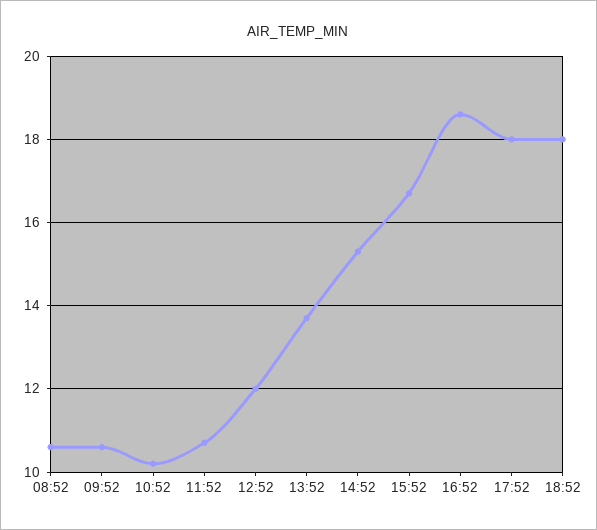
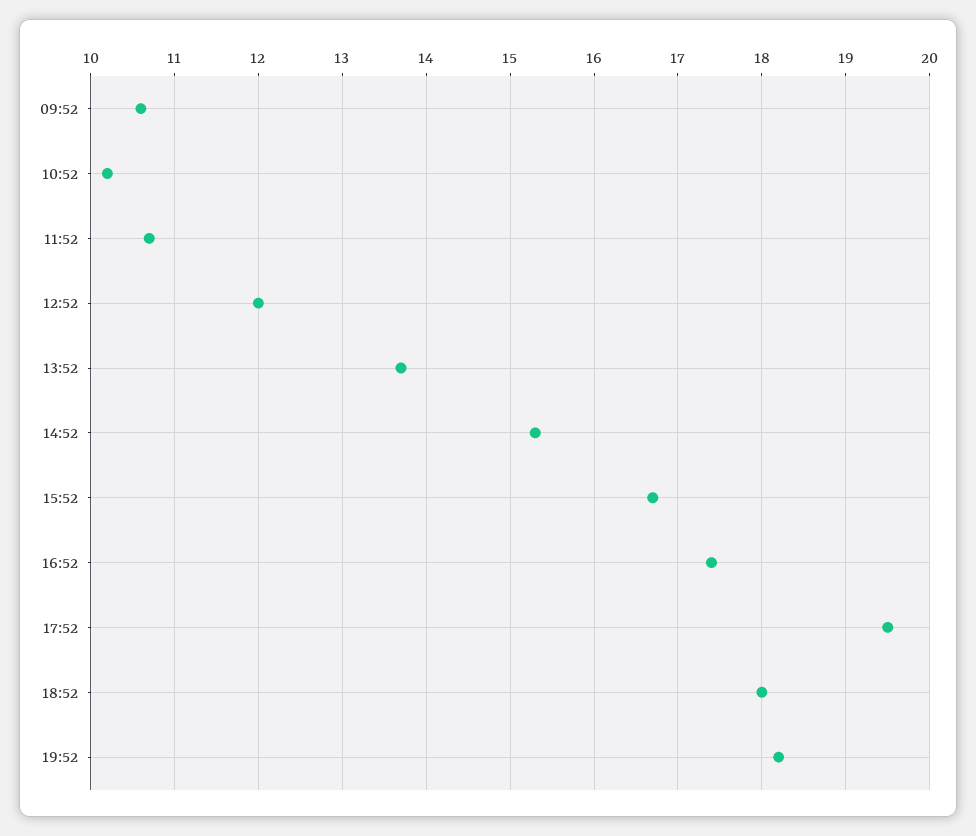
08:52: 10.5 -> none
16:52: 18.5 -> 17.4
17:52: 18 -> 19.5
19:52: none -> 18.2

